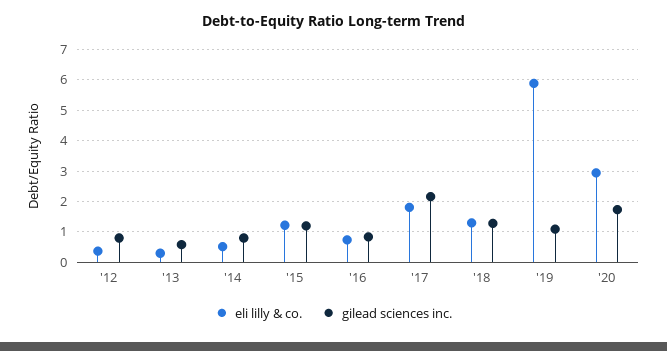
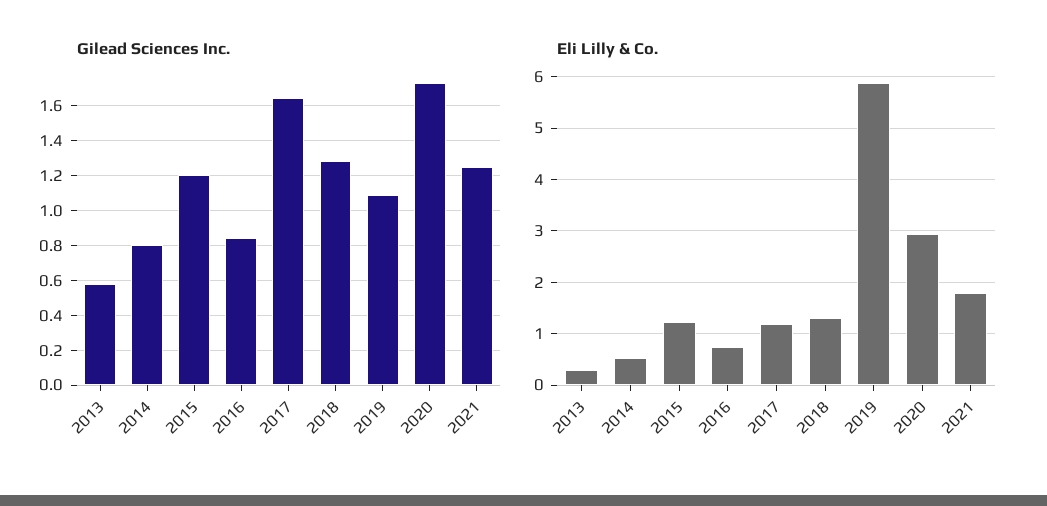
eli lilly & co., '12: 0.4 -> none
gilead sciences inc., '12: 0.8 -> none
eli lilly & co., '17: 1.8 -> 1.2
gilead sciences inc., '17: 2.2 -> 1.65
gilead sciences inc., 2021: none -> 1.25
eli lilly & co., 2021: none -> 1.8

